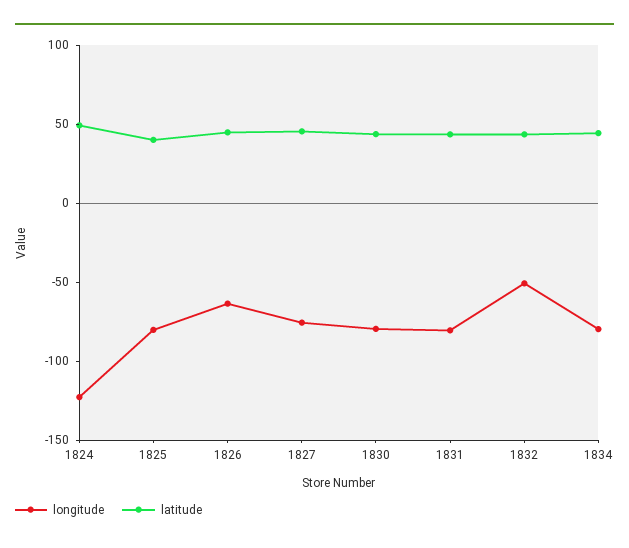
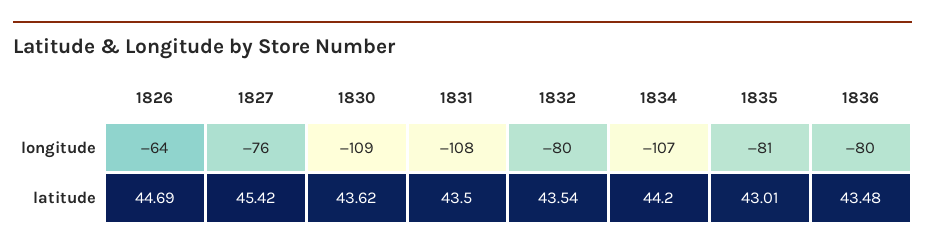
longitude, 1824: -120 -> none
latitude, 1824: 50 -> none
longitude, 1825: -80 -> none
latitude, 1825: 40 -> none
longitude, 1830: -80 -> -109
longitude, 1831: -80 -> -108
longitude, 1832: -50 -> -80
longitude, 1834: -80 -> -107
longitude, 1835: none -> -81
longitude, 1836: none -> -80
latitude, 1835: none -> 43.01
latitude, 1836: none -> 43.48

